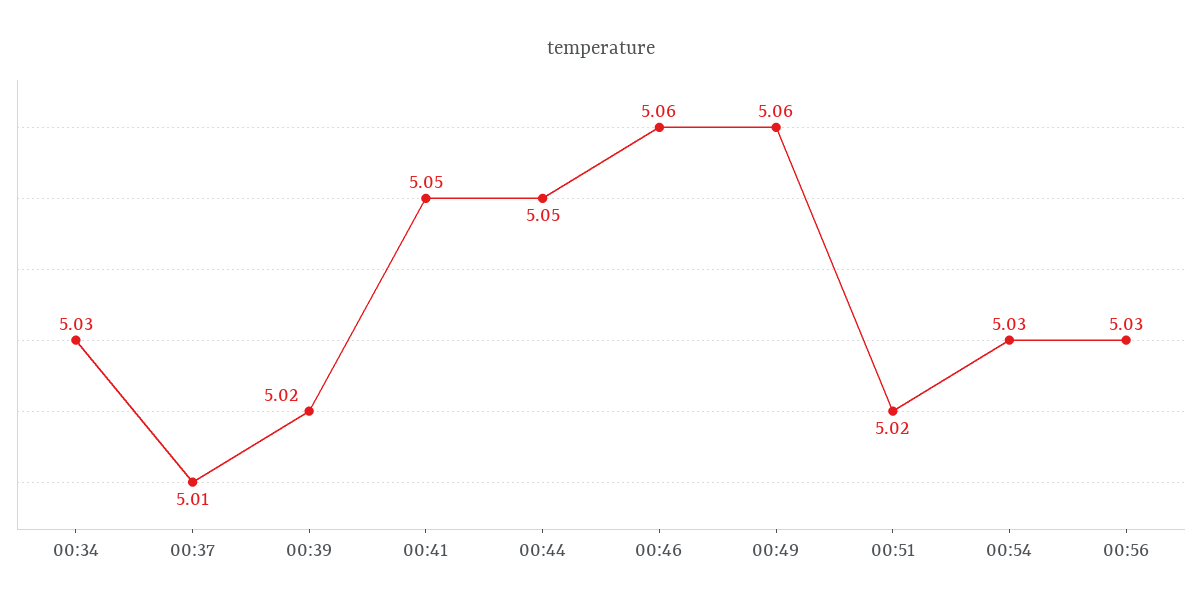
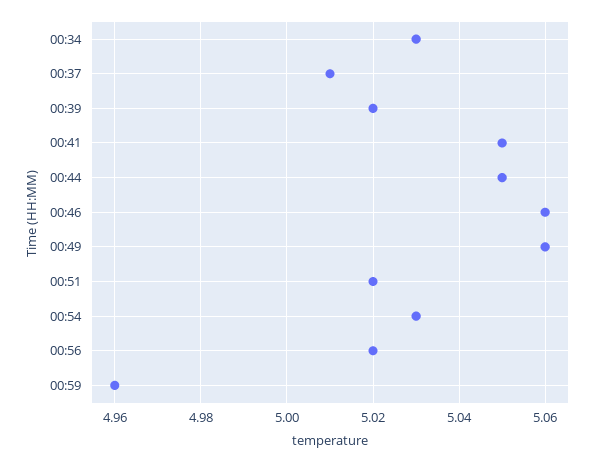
00:56: 5.03 -> 5.02
00:59: none -> 4.96

